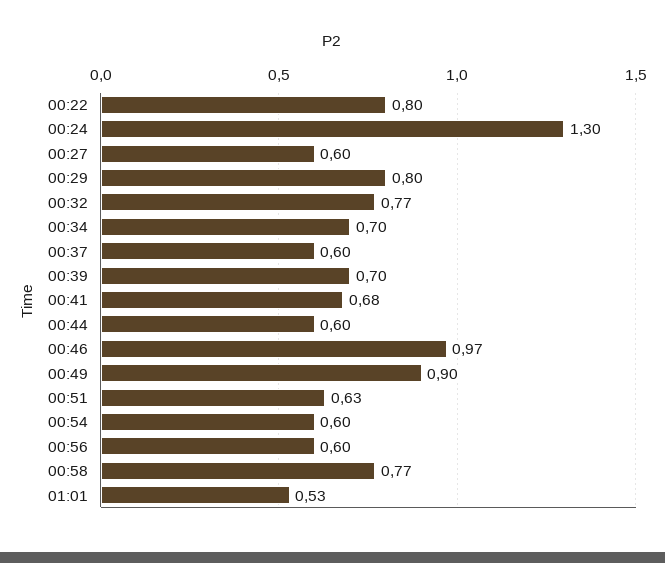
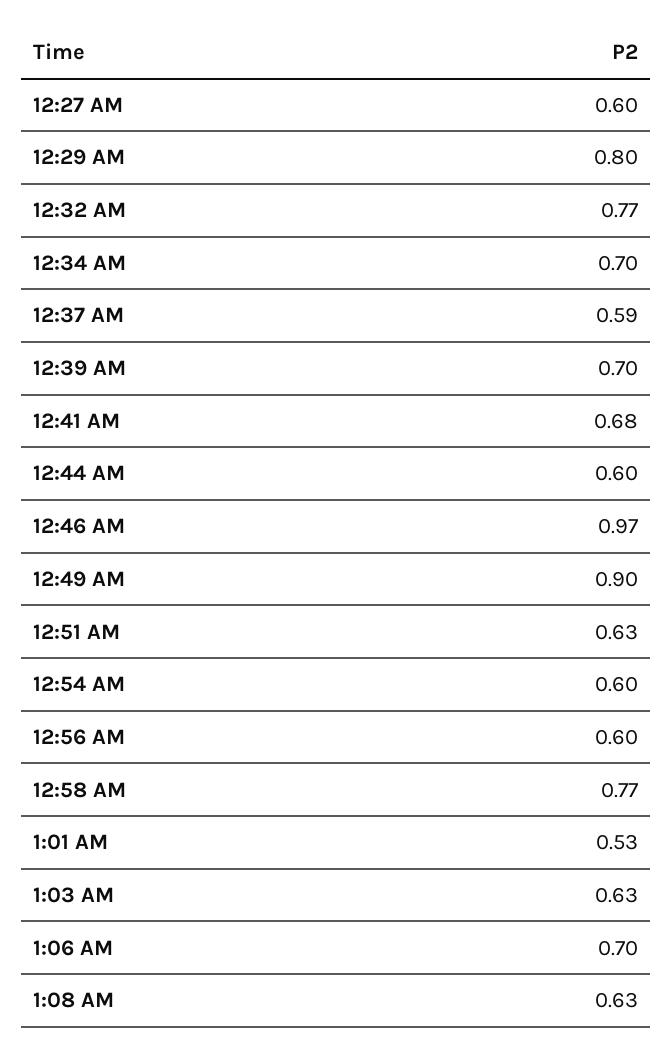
00:22: 0.8 -> none
00:24: 1.3 -> none
00:37: 0.6 -> 0.59
1:03 AM: none -> 0.63
1:06 AM: none -> 0.7
1:08 AM: none -> 0.63

